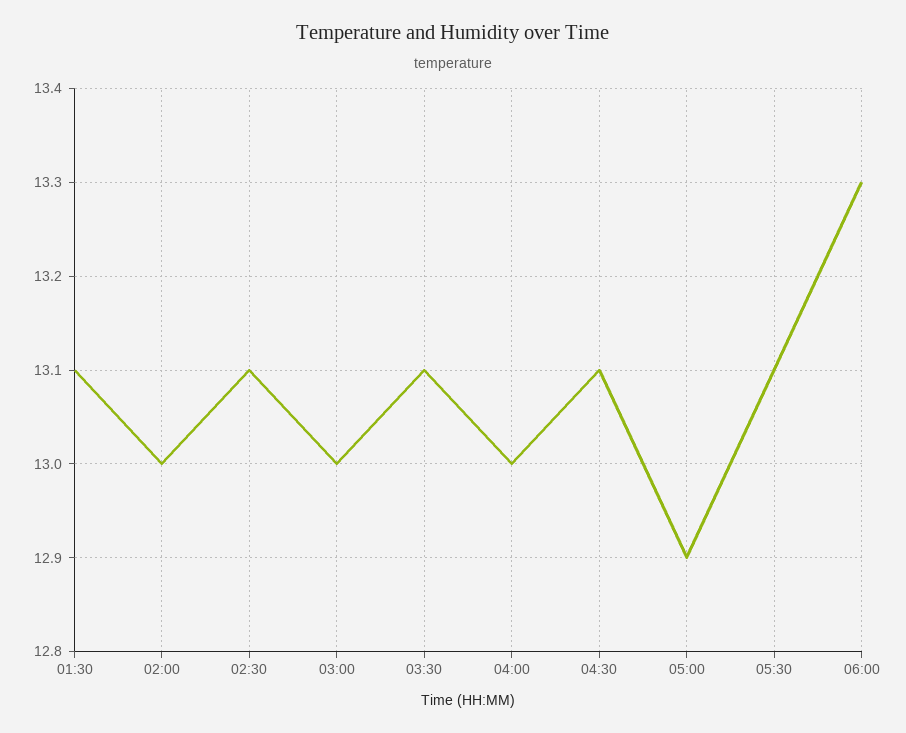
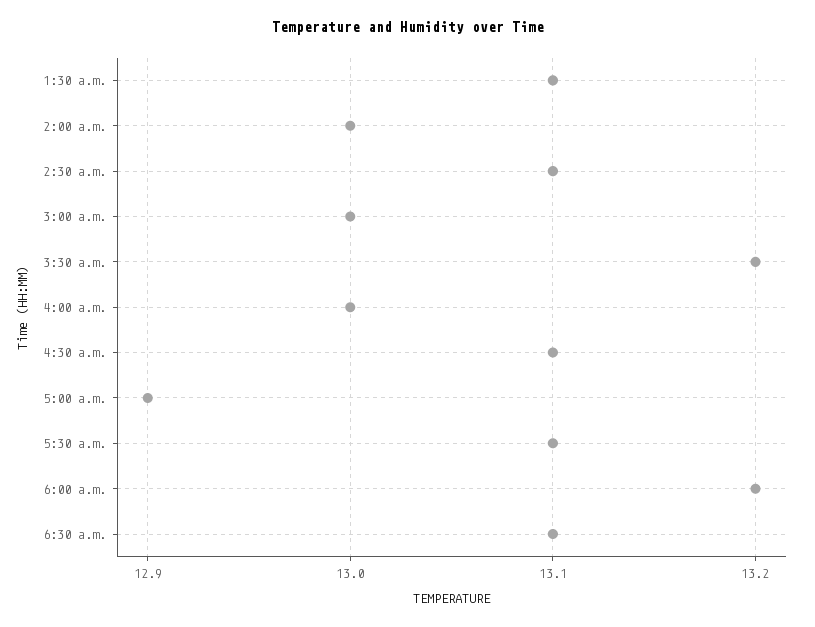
03:30: 13.1 -> 13.2
06:00: 13.3 -> 13.2
6:30 a.m.: none -> 13.1

